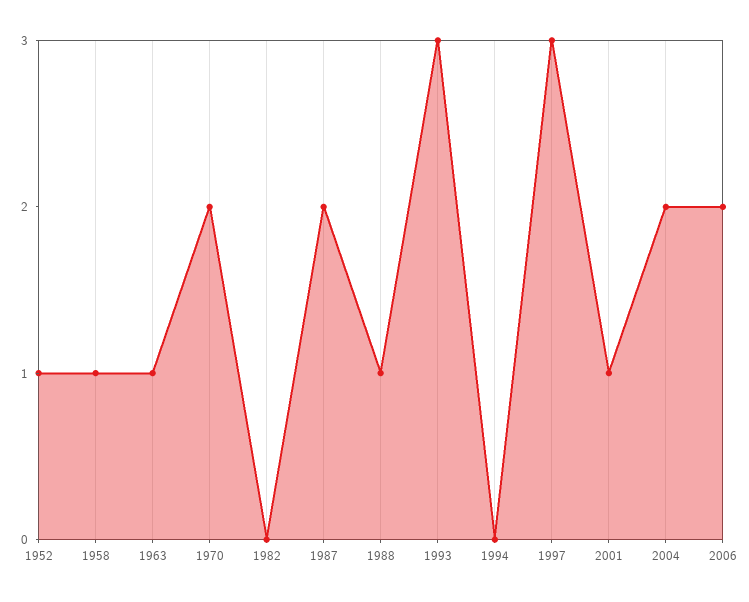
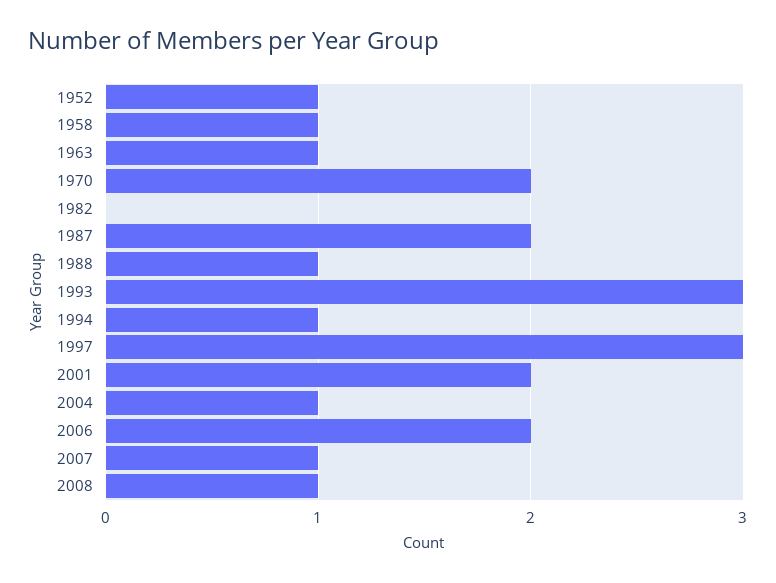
1994: 0 -> 1
2001: 1 -> 2
2004: 2 -> 1
2007: none -> 1
2008: none -> 1

